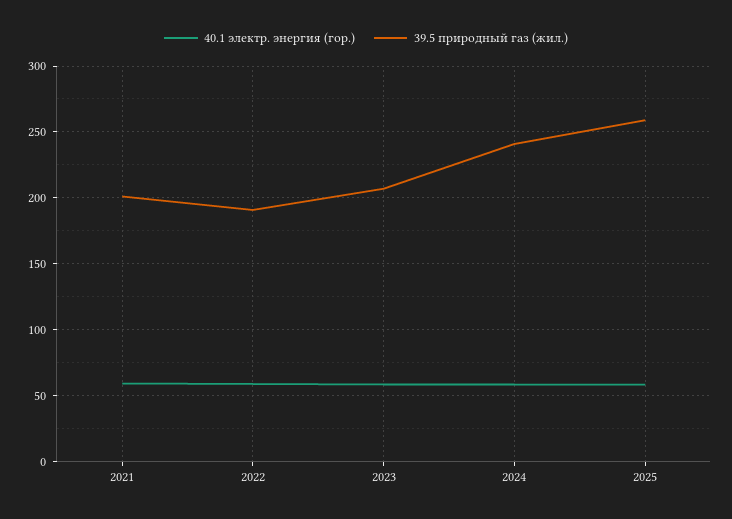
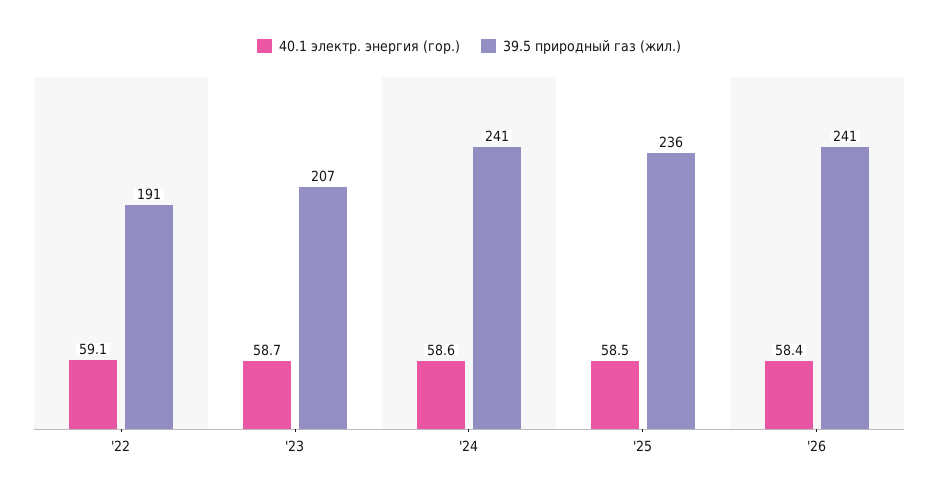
40.1 электр. энергия (гор.), 2021: 60 -> none
39.5 природный газ (жил.), 2021: 200 -> none
39.5 природный газ (жил.), 2025: 260 -> 236
40.1 электр. энергия (гор.), '26: none -> 58.4
39.5 природный газ (жил.), '26: none -> 241

